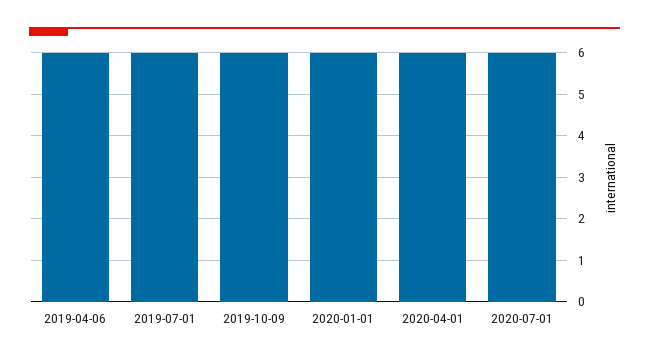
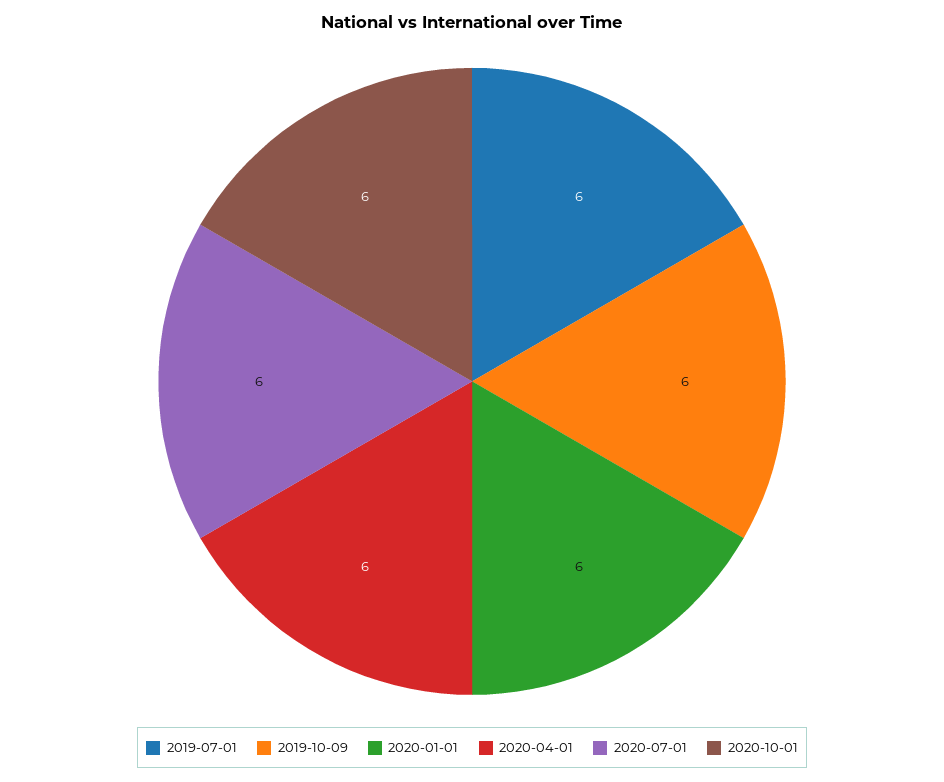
2019-04-06: 6 -> none
2020-10-01: none -> 6

